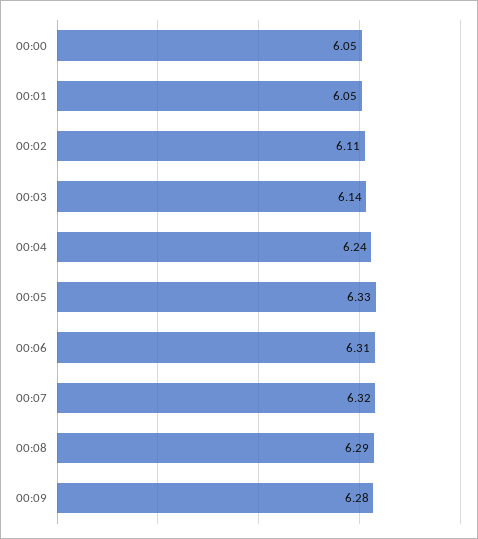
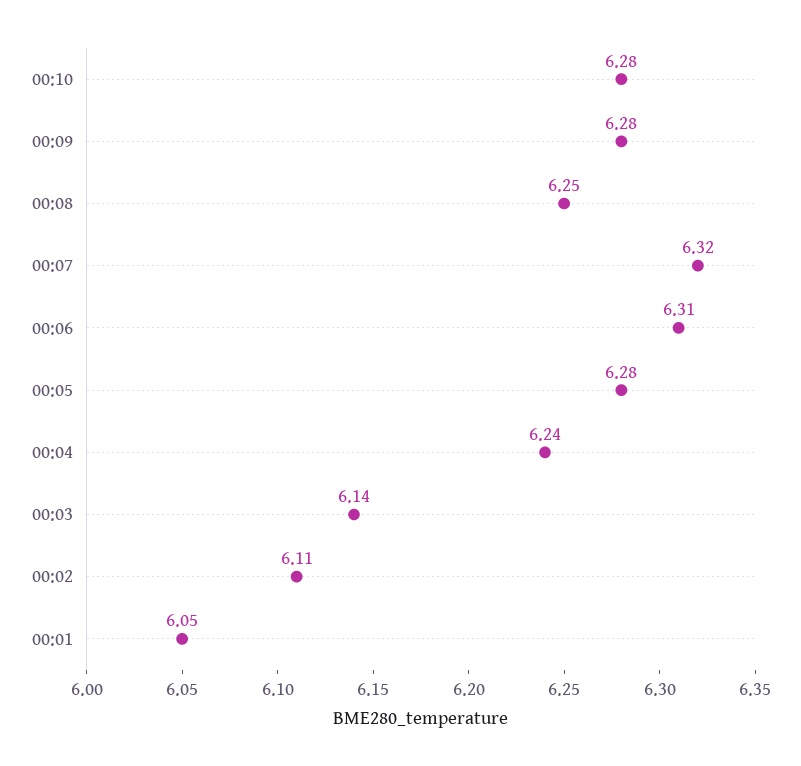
00:00: 6.05 -> none
00:05: 6.33 -> 6.28
00:08: 6.29 -> 6.25
00:10: none -> 6.28

